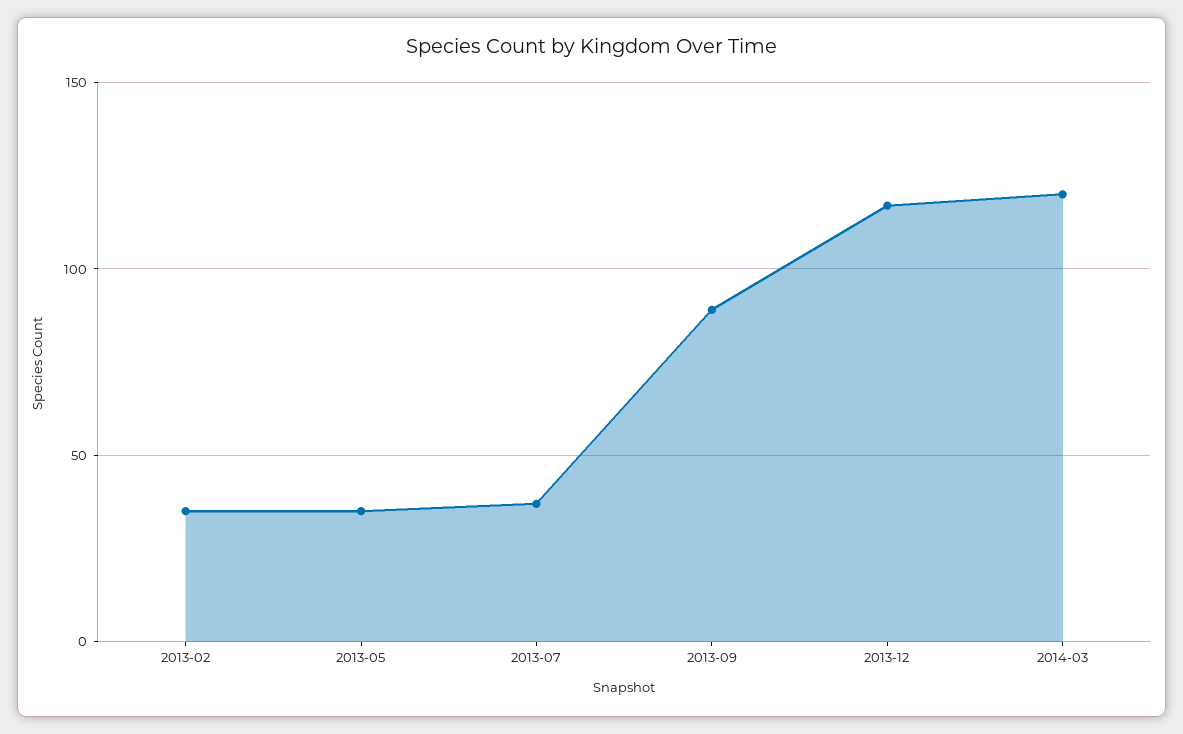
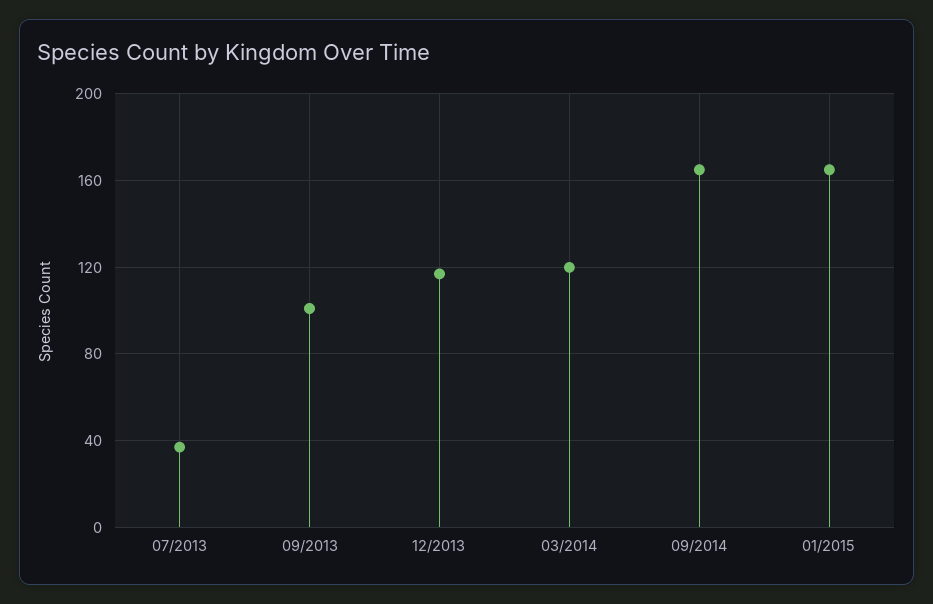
2013-02: 35 -> none
2013-05: 35 -> none
2013-09: 90 -> 100
09/2014: none -> 165
01/2015: none -> 165

